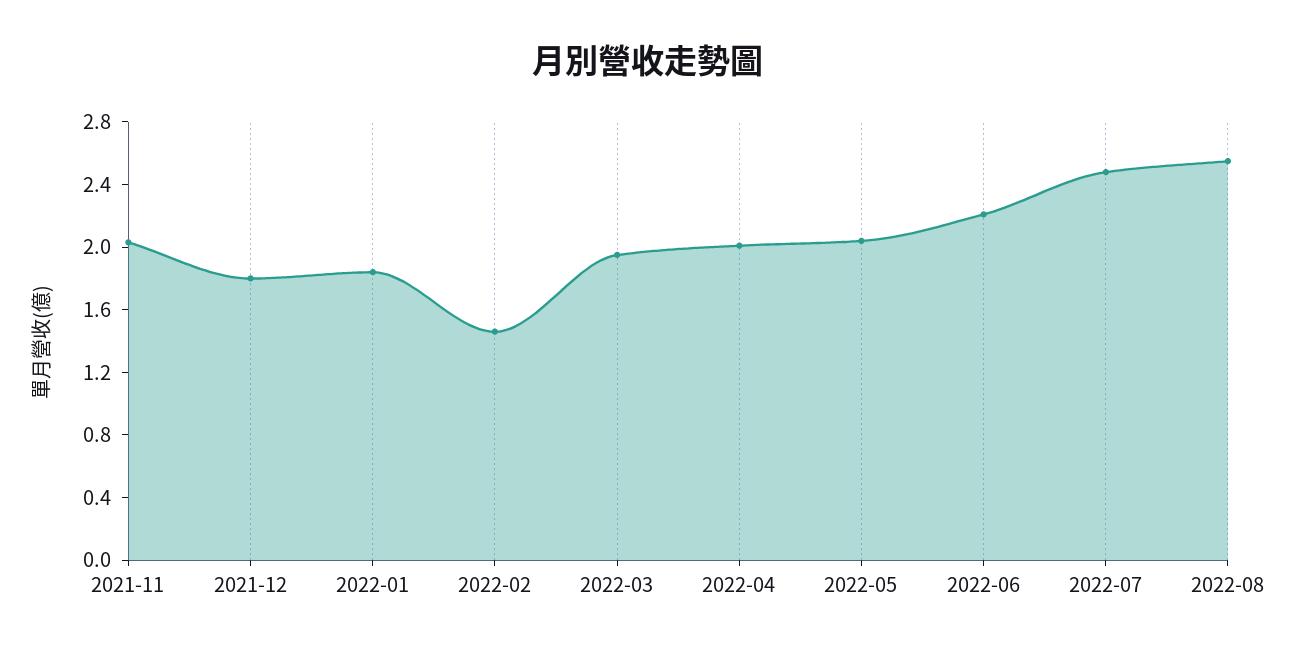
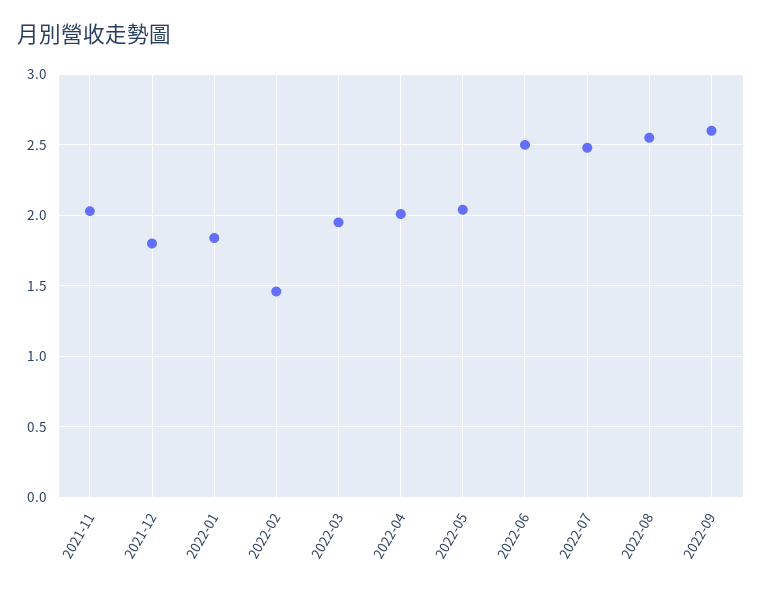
2022-06: 2.2 -> 2.5
2022-09: none -> 2.6

